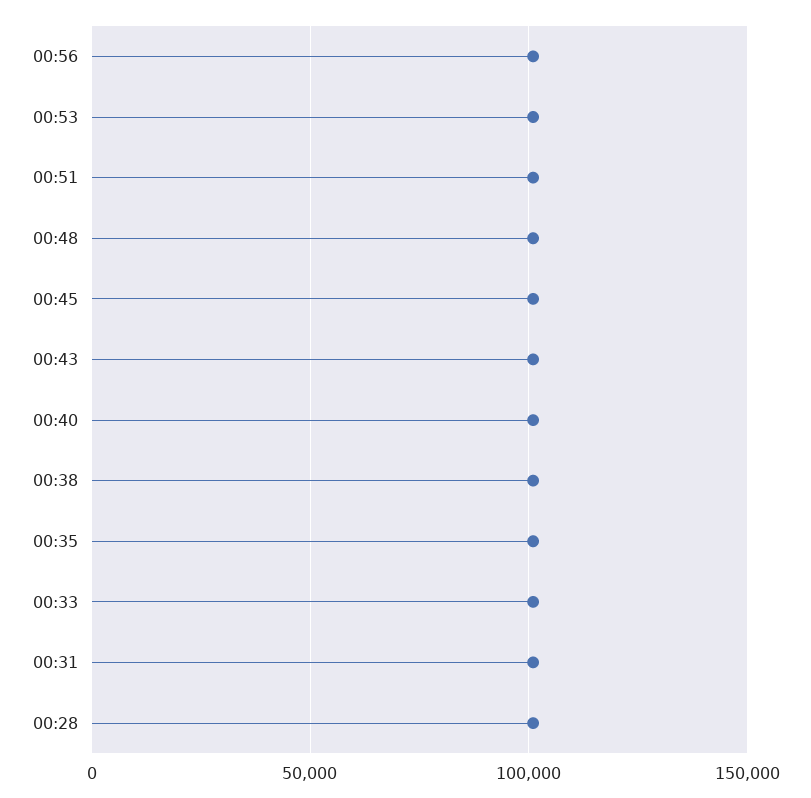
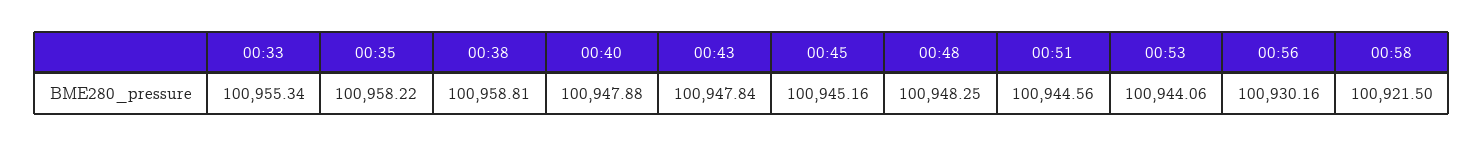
00:31: 100000 -> none
00:28: 100000 -> none
00:58: none -> 100921.5

